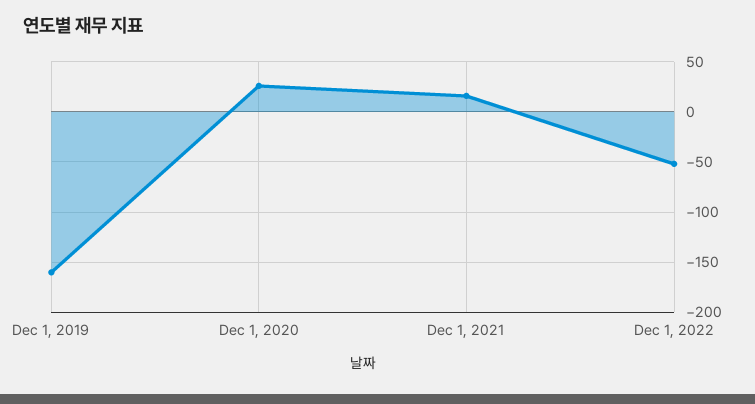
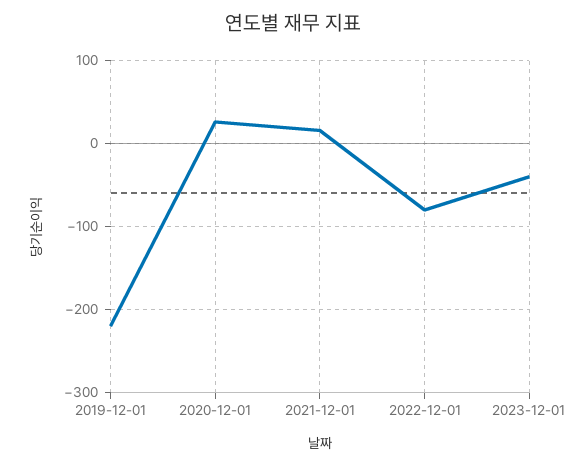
Dec 1, 2019: -160 -> -220
Dec 1, 2022: -50 -> -80
2023-12-01: none -> -40

